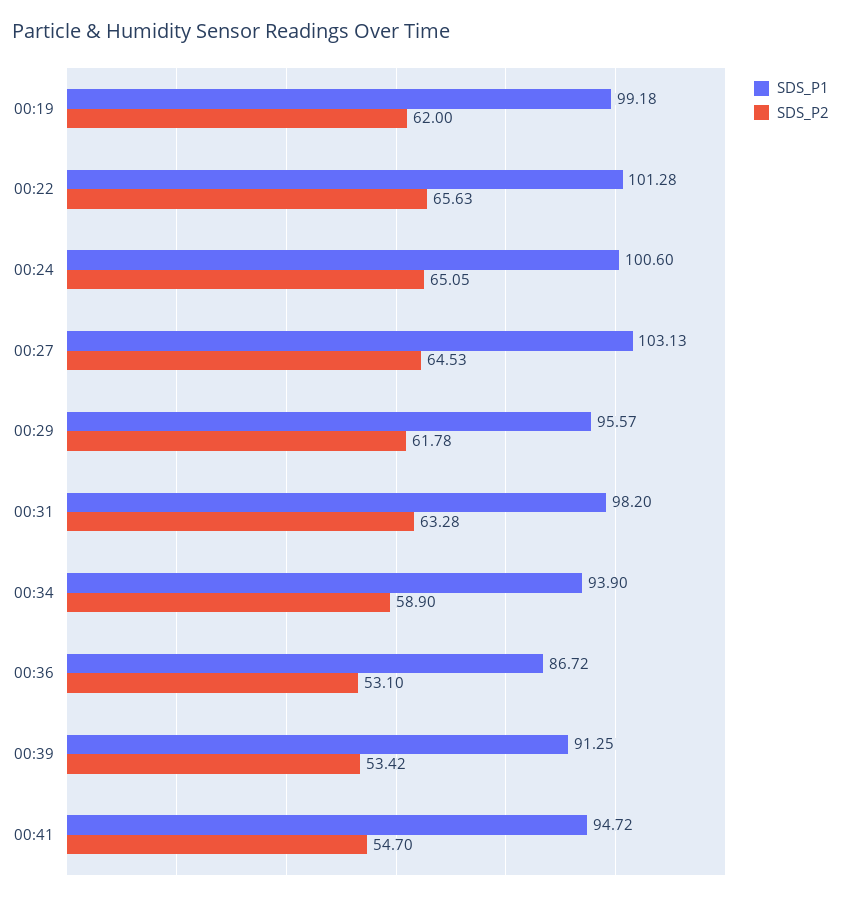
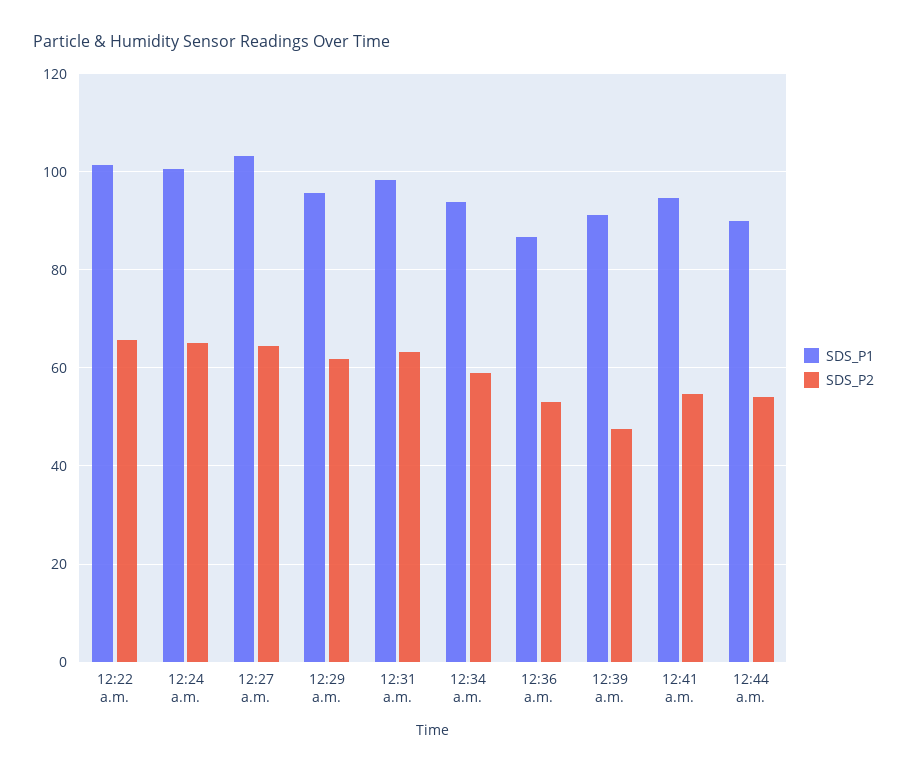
SDS_P1, 00:19: 99.18 -> none
SDS_P2, 00:19: 62 -> none
SDS_P2, 00:39: 53.42 -> 48
SDS_P1, 12:44 a.m.: none -> 90
SDS_P2, 12:44 a.m.: none -> 54

